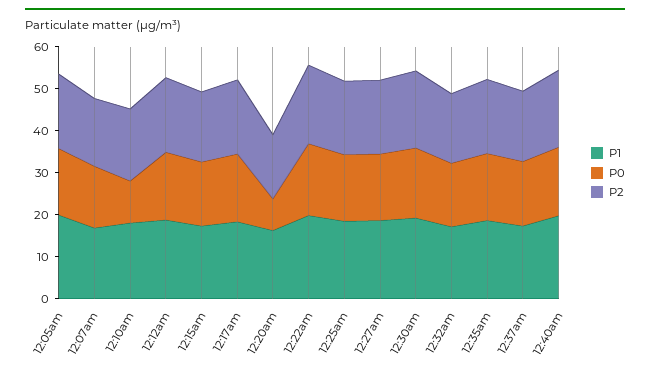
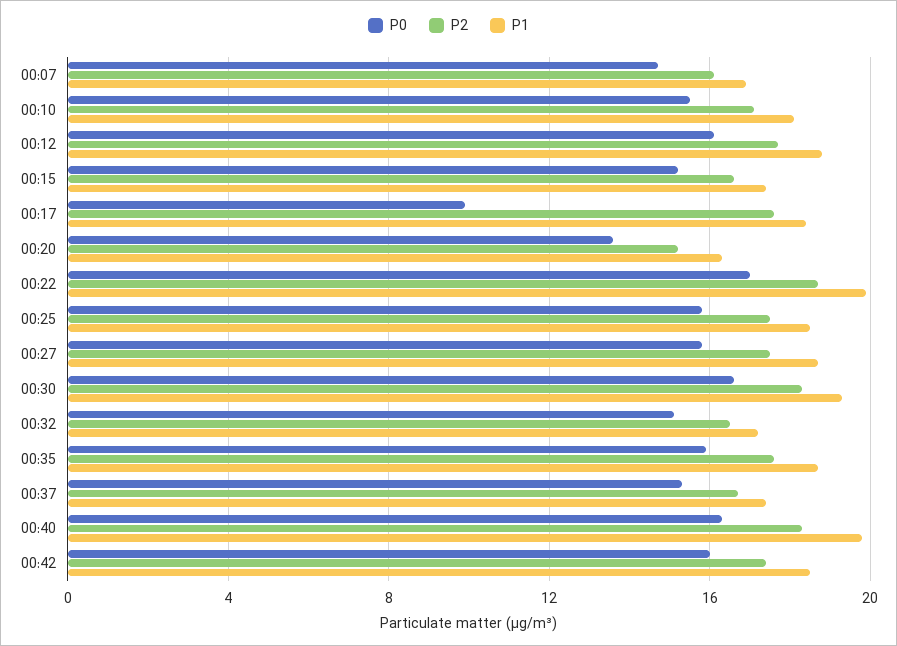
P1, 12:05am: 20 -> none
P0, 12:05am: 16 -> none
P2, 12:05am: 18 -> none
P0, 12:10am: 10 -> 15.5
P0, 12:17am: 16 -> 10
P0, 12:20am: 8 -> 13.5
P0, 00:42: none -> 16
P2, 00:42: none -> 17.5
P1, 00:42: none -> 18.5

